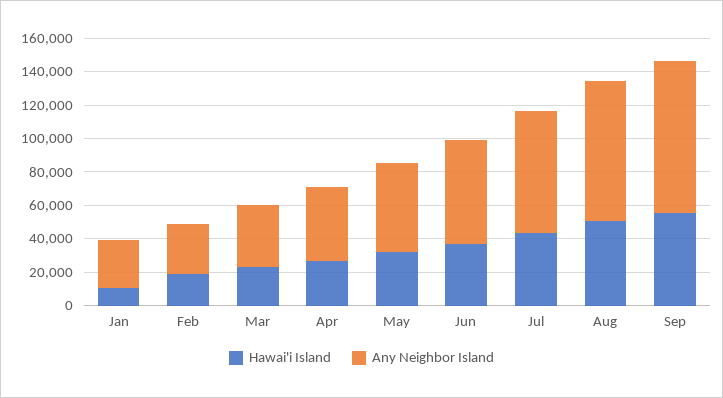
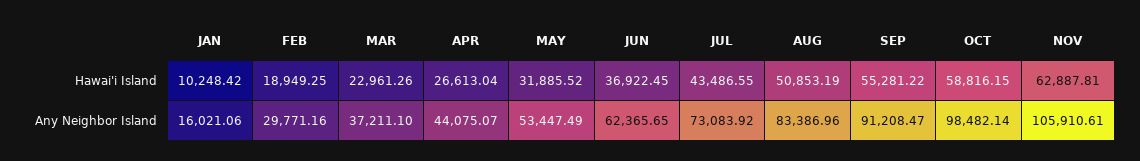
Any Neighbor Island, Jan: 30000 -> 16021.06
Hawai'i Island, OCT: none -> 58816.15
Hawai'i Island, NOV: none -> 62887.81
Any Neighbor Island, OCT: none -> 98482.14
Any Neighbor Island, NOV: none -> 105910.61

